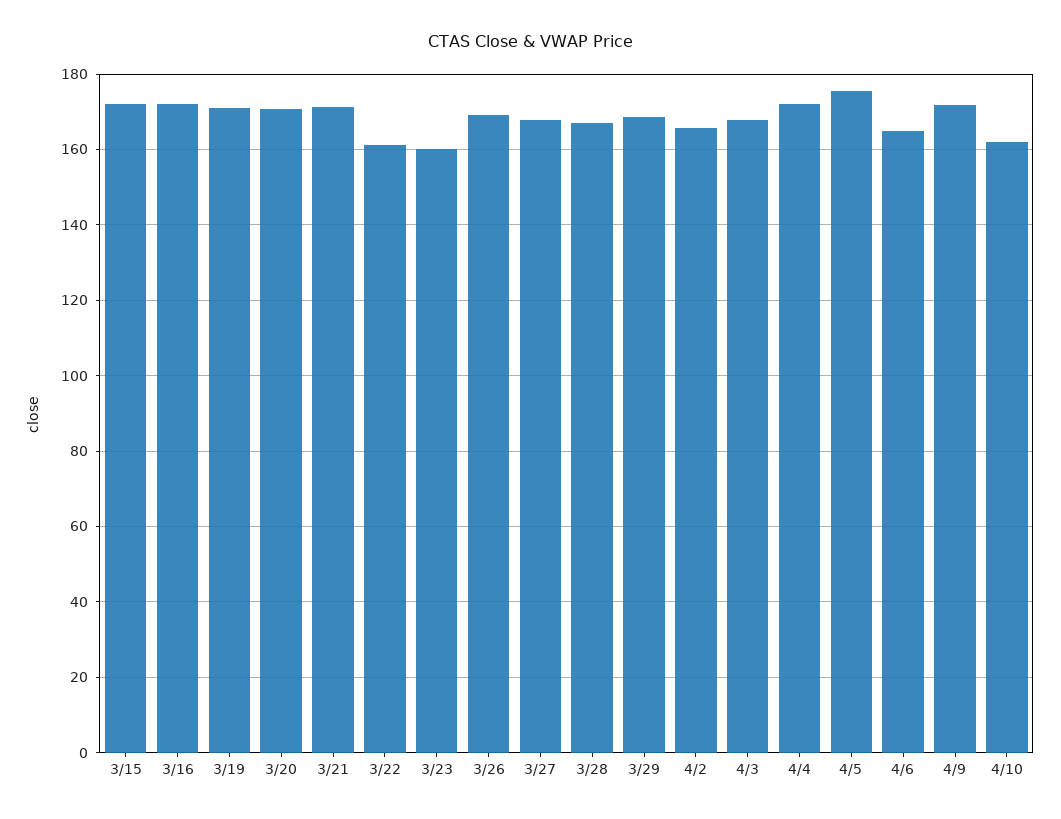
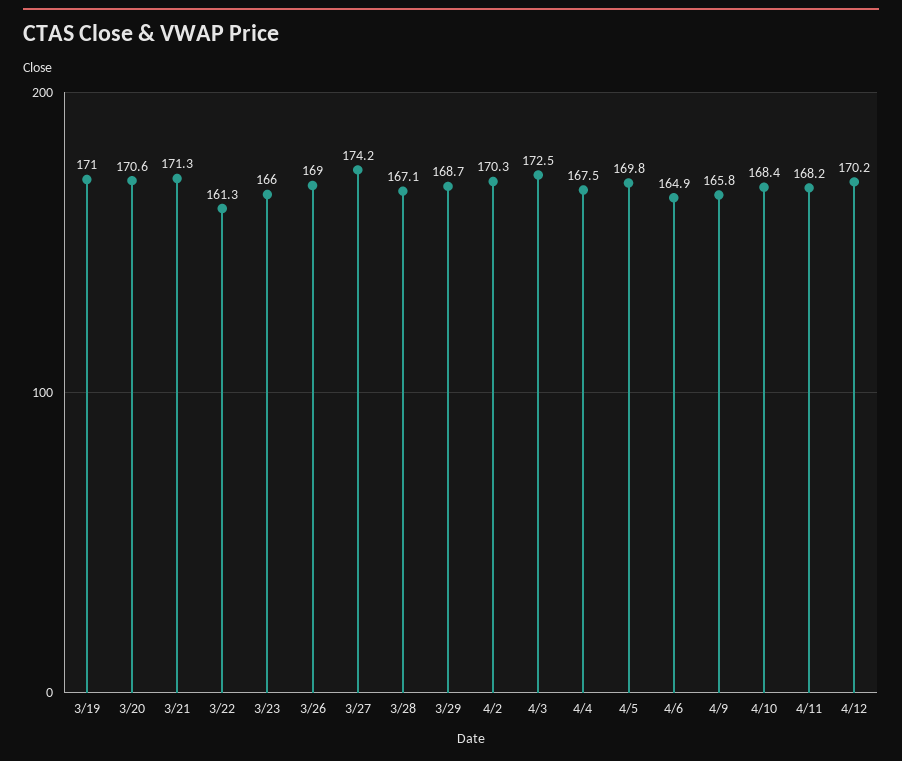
3/15: 172 -> none
3/16: 172 -> none
3/23: 160 -> 166
3/27: 168 -> 174.2
4/2: 166 -> 170.3
4/3: 168 -> 172.5
4/4: 172 -> 167.5
4/5: 176 -> 169.8
4/9: 172 -> 165.8
4/10: 162 -> 168.4
4/11: none -> 168.2
4/12: none -> 170.2

